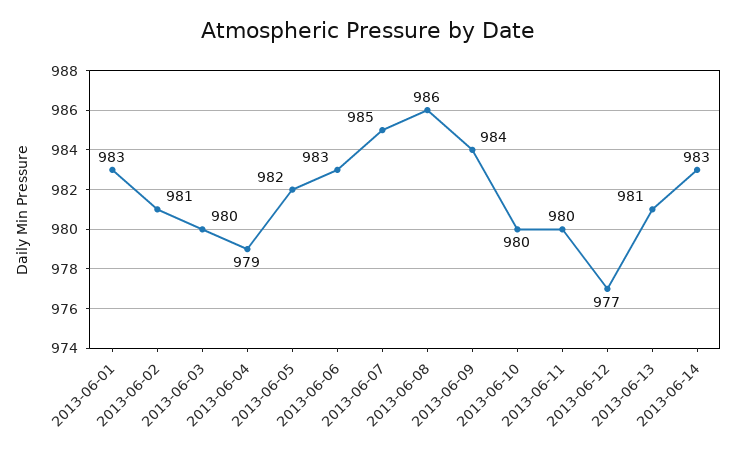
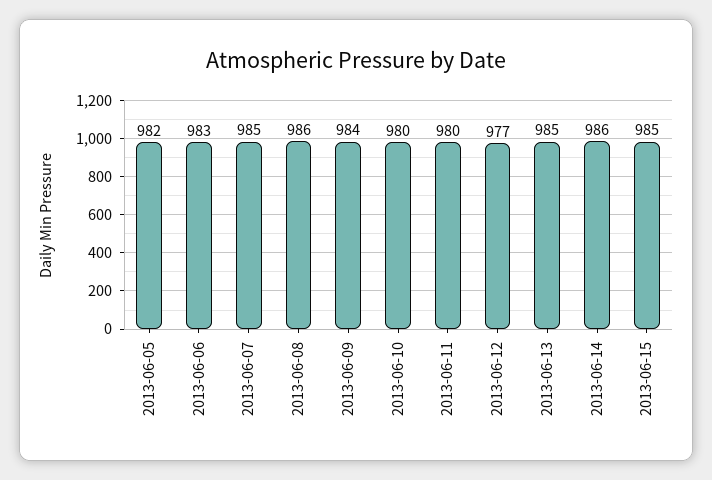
2013-06-01: 983 -> none
2013-06-02: 981 -> none
2013-06-03: 980 -> none
2013-06-04: 979 -> none
2013-06-13: 981 -> 985
2013-06-14: 983 -> 986
2013-06-15: none -> 985

